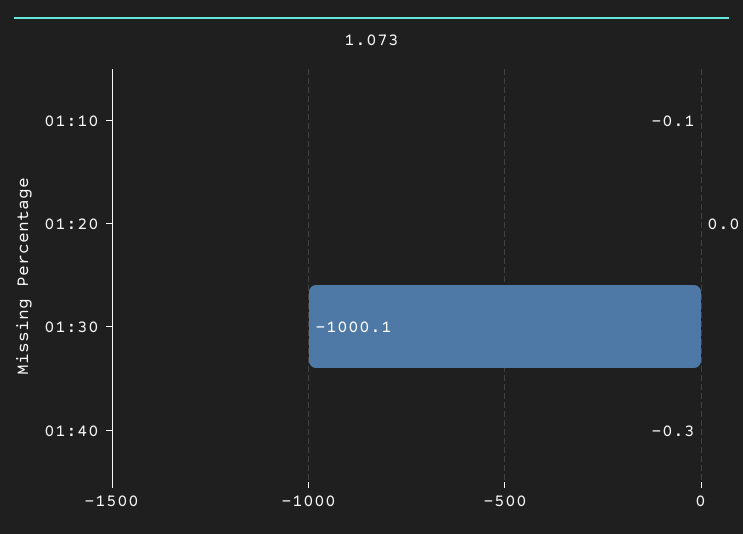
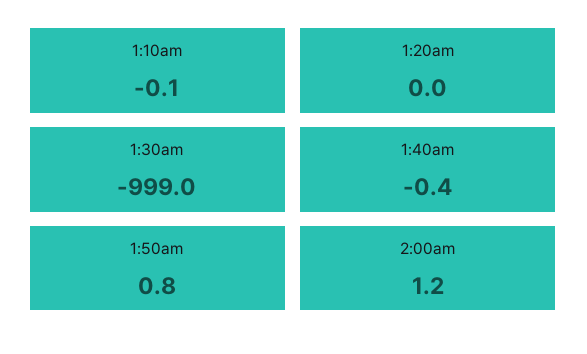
01:30: -1000.1 -> -999
01:40: -0.3 -> -0.4
1:50am: none -> 0.8
2:00am: none -> 1.2

